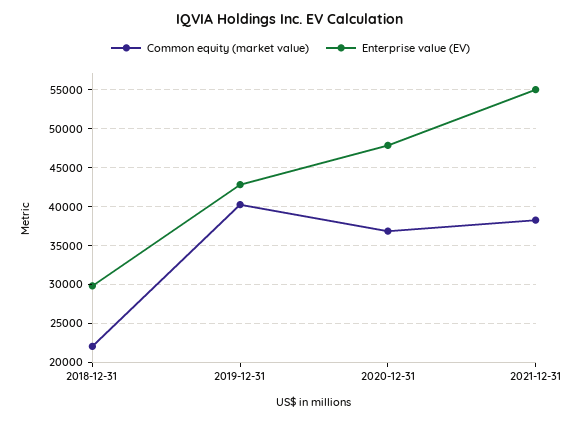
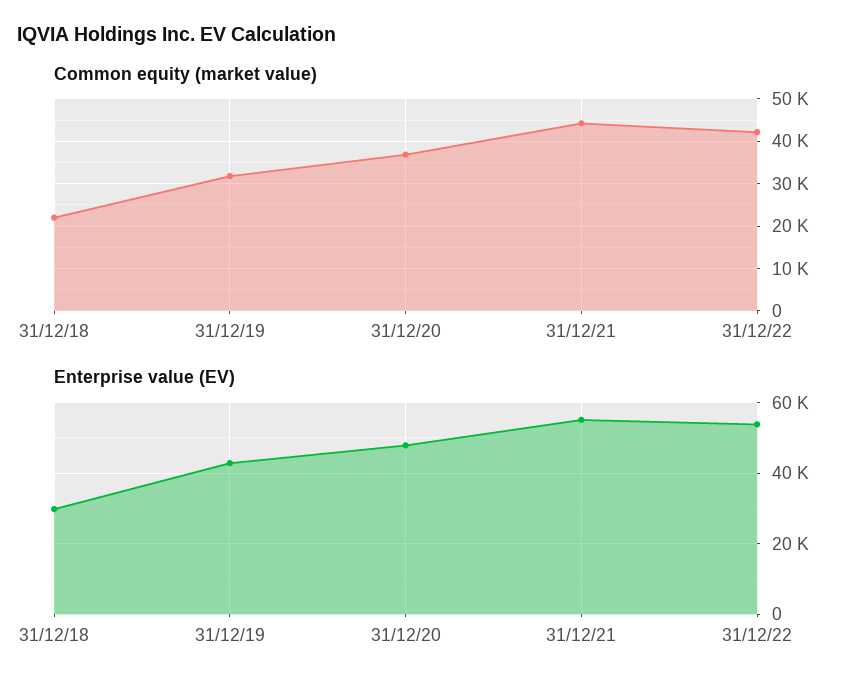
Common equity (market value), 2019-12-31: 40000 -> 32000
Common equity (market value), 2021-12-31: 38000 -> 44000
Common equity (market value), 31/12/22: none -> 42000
Enterprise value (EV), 31/12/22: none -> 54000

